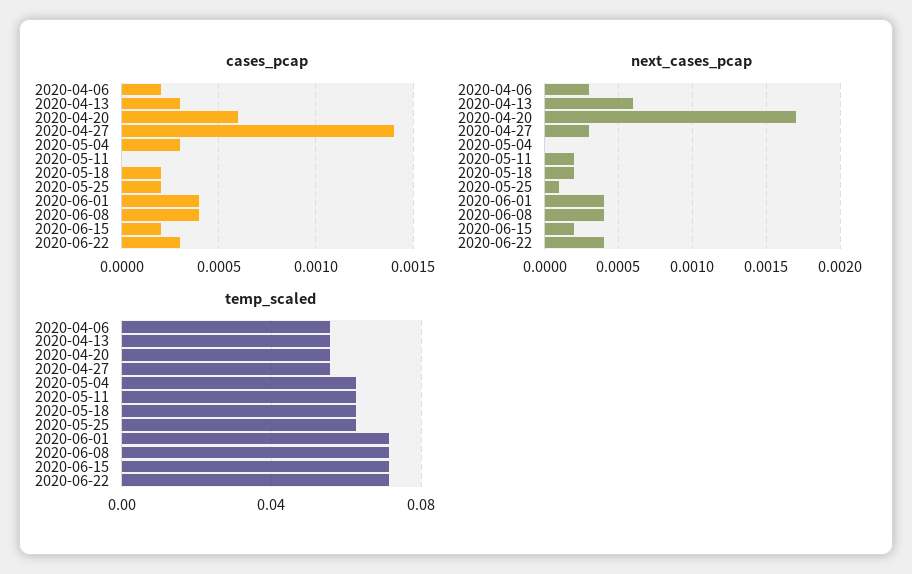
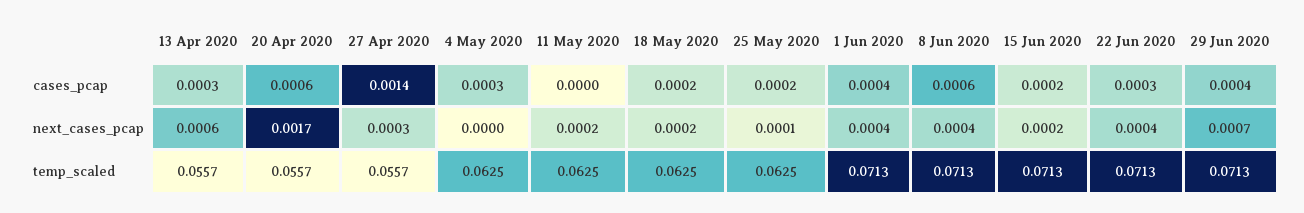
cases_pcap, 2020-04-06: 0.0002 -> none
cases_pcap, 2020-06-08: 0.0004 -> 0.0006
next_cases_pcap, 2020-04-06: 0.0003 -> none
temp_scaled, 2020-04-06: 0.055 -> none
cases_pcap, 29 Jun 2020: none -> 0.0004
next_cases_pcap, 29 Jun 2020: none -> 0.0007
temp_scaled, 29 Jun 2020: none -> 0.0713

